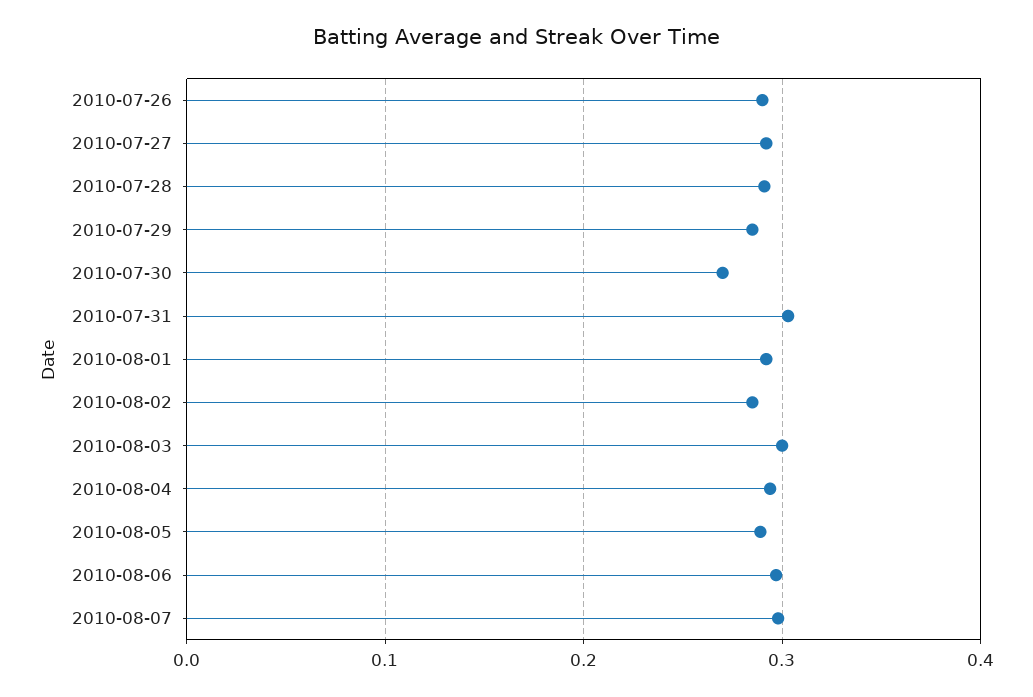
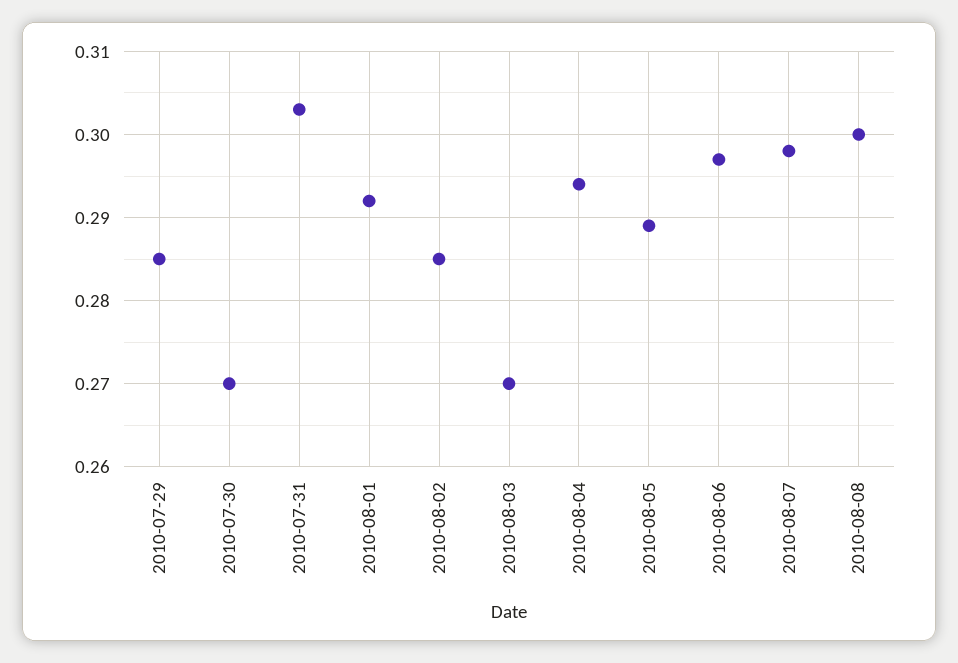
2010-07-26: 0.29 -> none
2010-07-27: 0.29 -> none
2010-07-28: 0.29 -> none
2010-08-03: 0.3 -> 0.27
2010-08-08: none -> 0.3

